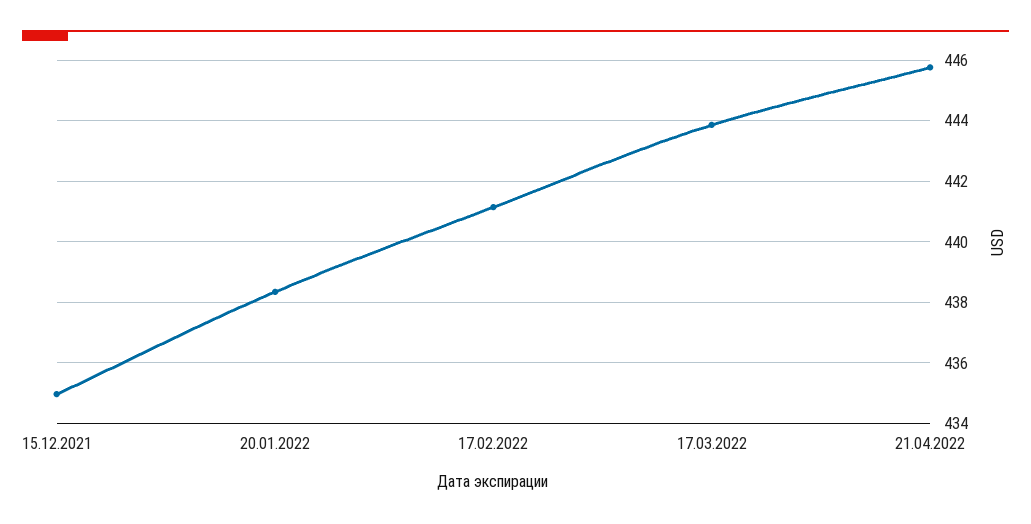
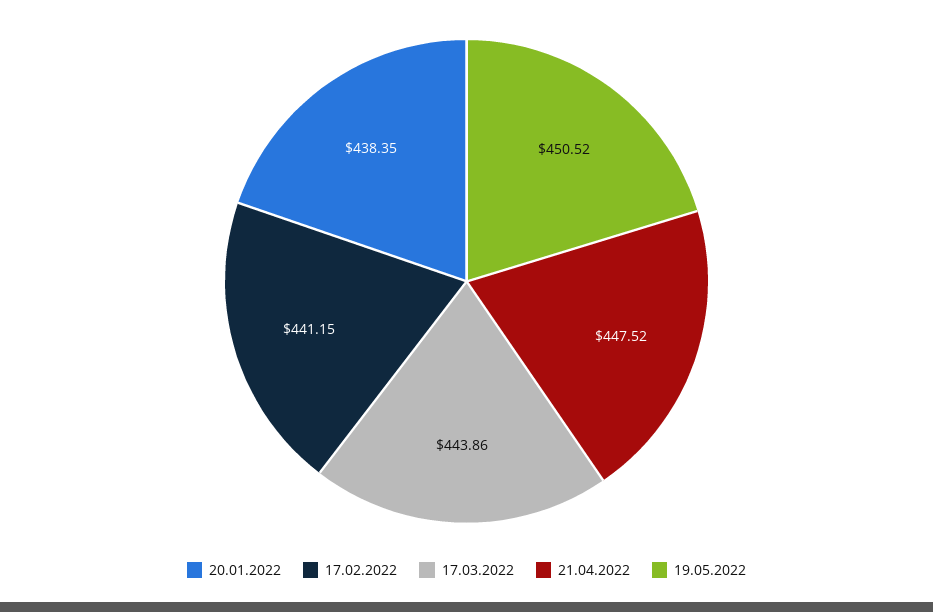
15.12.2021: 435 -> none
21.04.2022: 445.8 -> 447.52
19.05.2022: none -> 450.52

